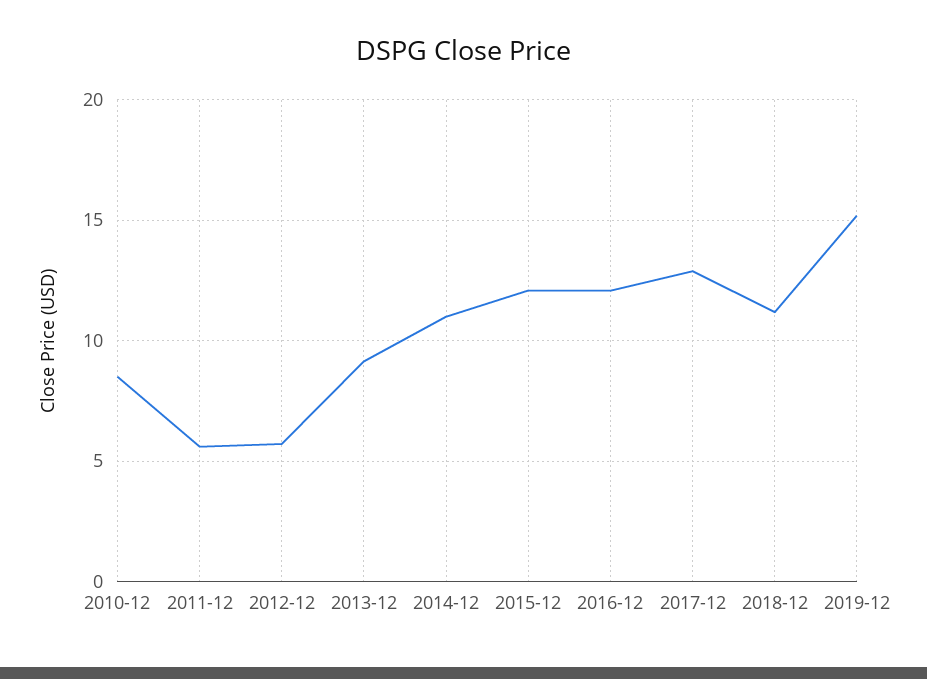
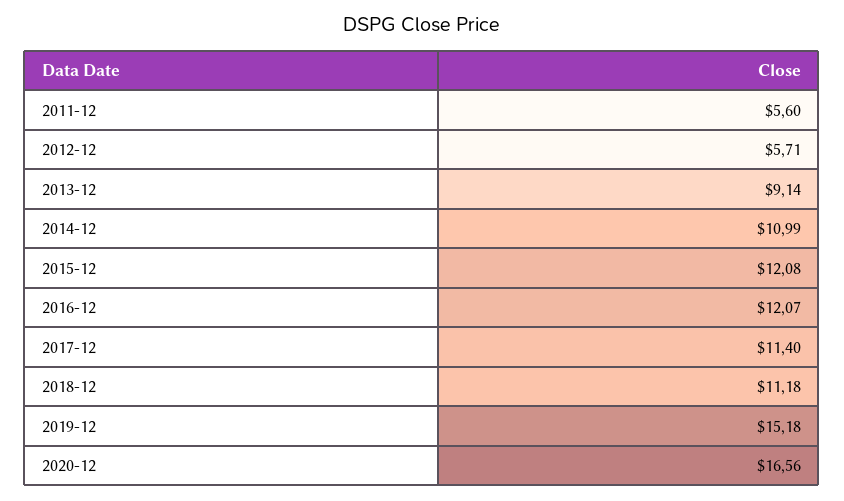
2010-12: 8.5 -> none
2017-12: 13 -> 11.4
2020-12: none -> 16.56

